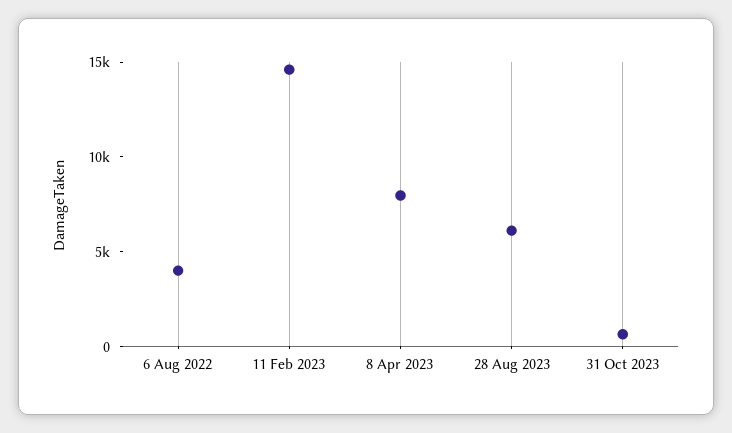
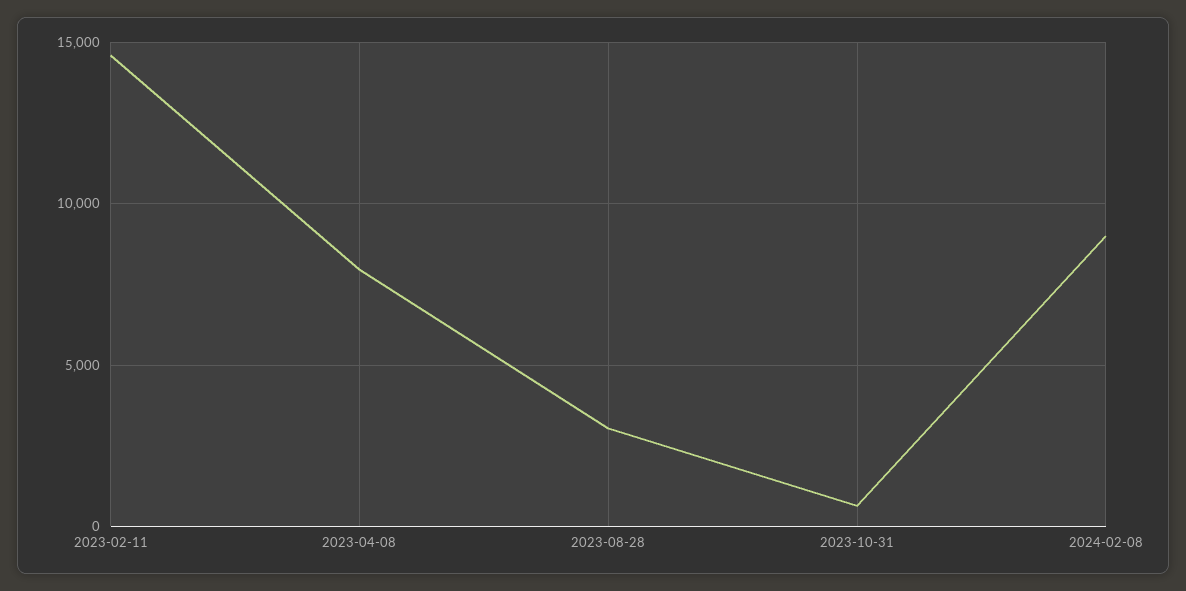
6 Aug 2022: 4000 -> none
28 Aug 2023: 6000 -> 3000
2024-02-08: none -> 9000

